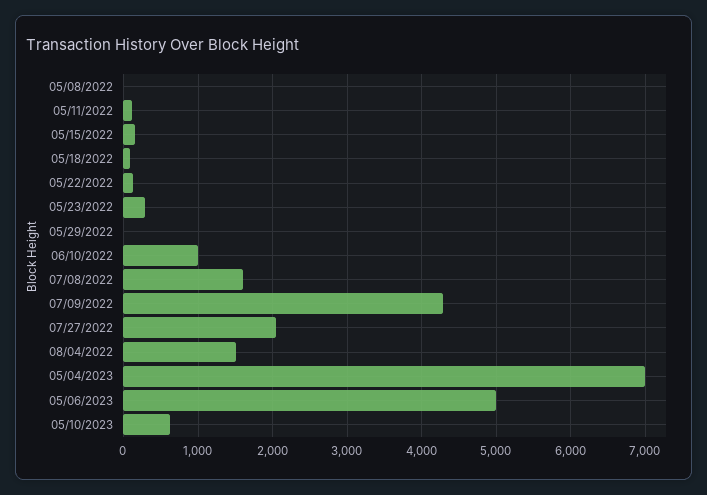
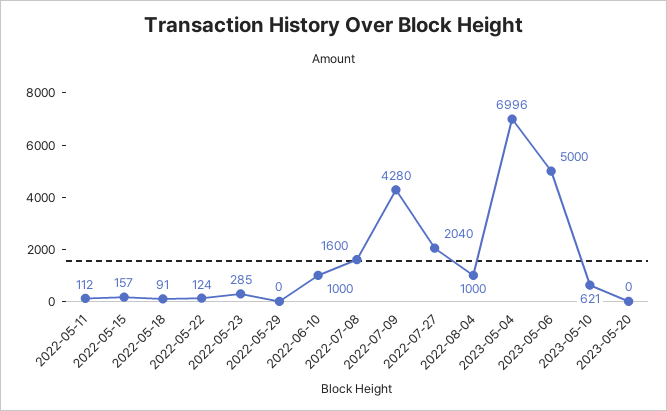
05/08/2022: 0 -> none
08/04/2022: 1500 -> 1000
2023-05-20: none -> 0

